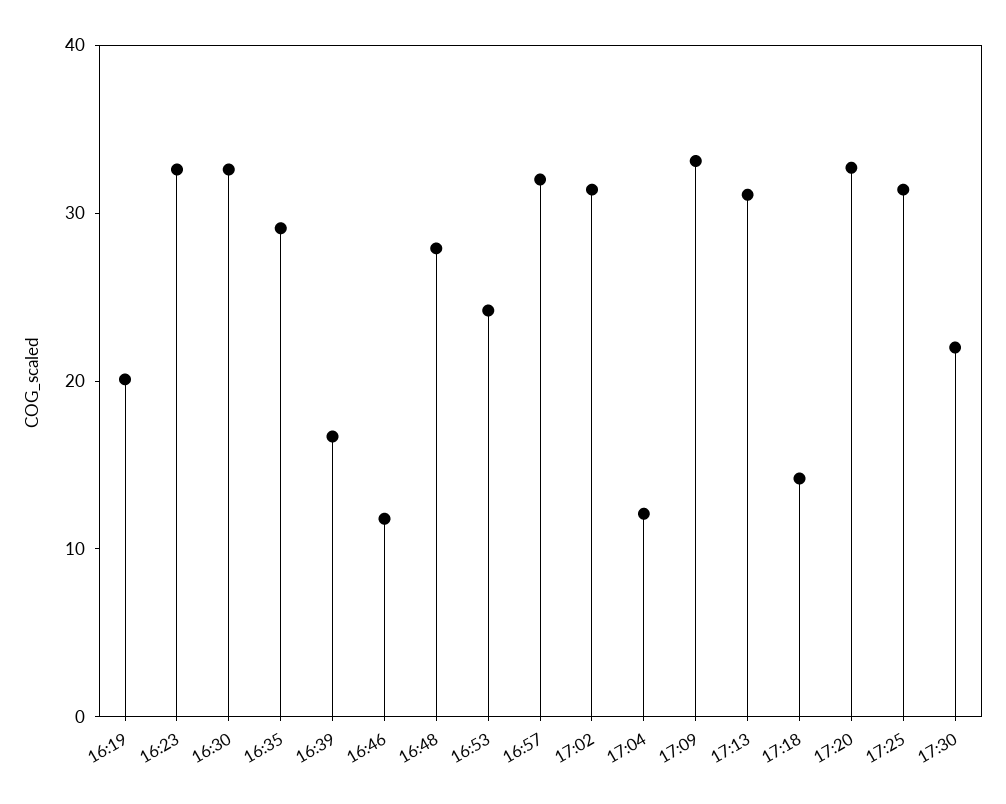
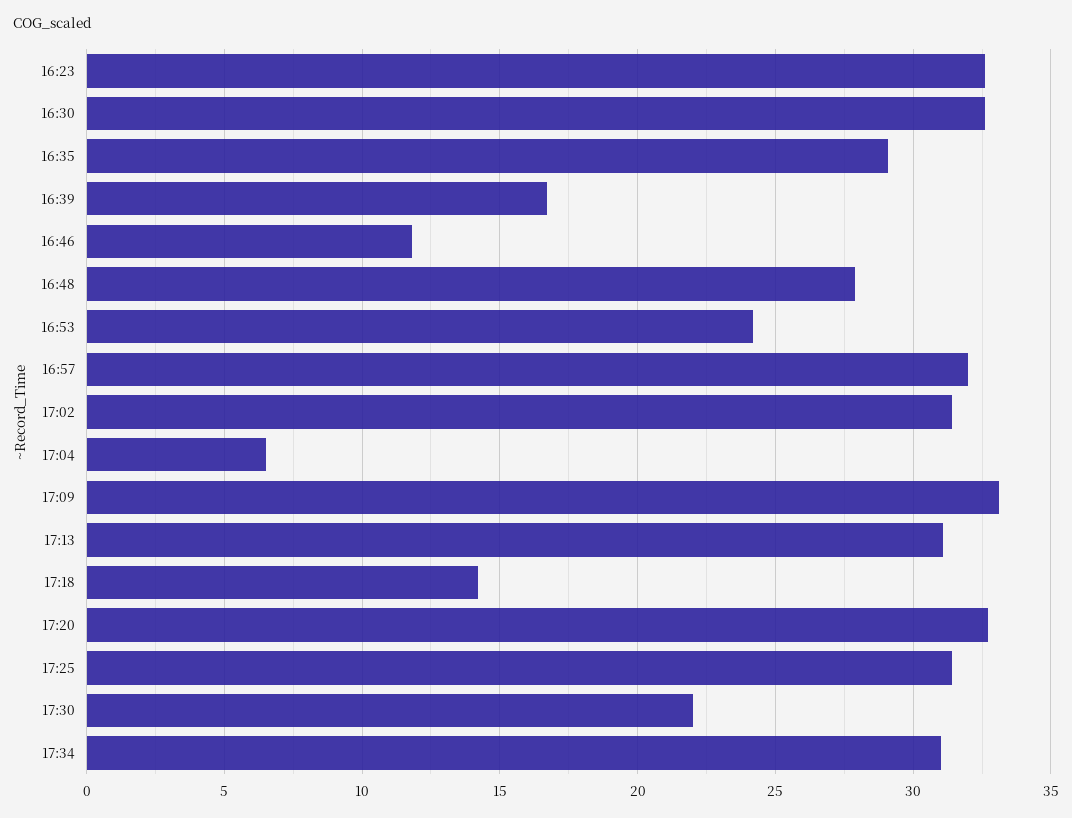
16:19: 20 -> none
17:04: 12 -> 6.5
17:34: none -> 31

